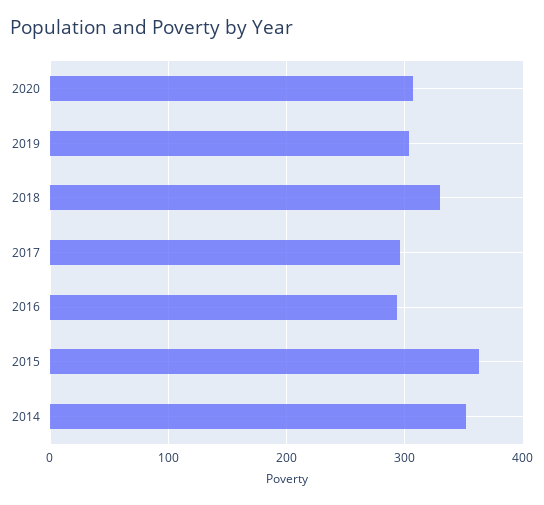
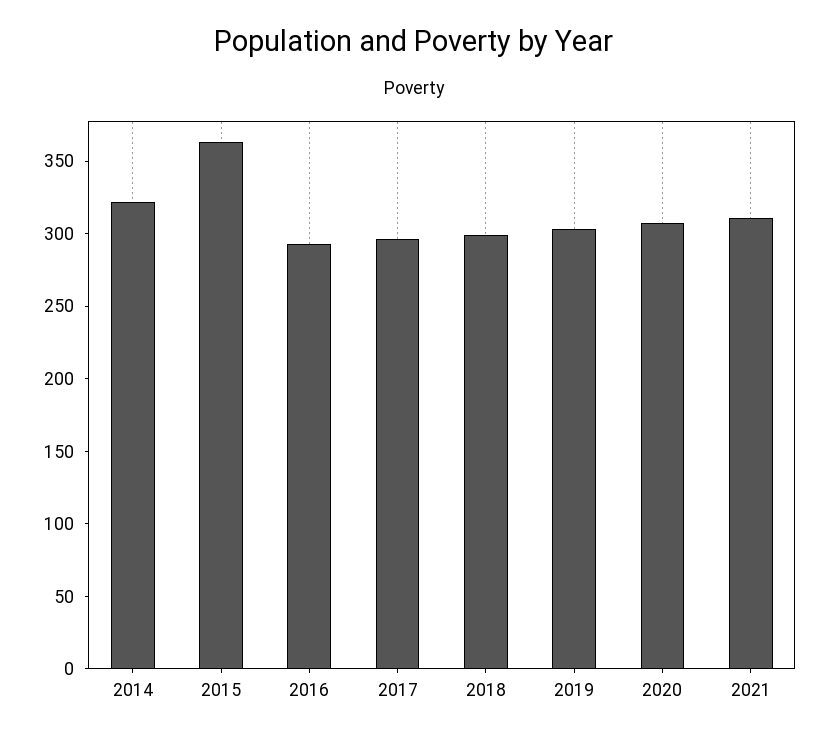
2018: 330 -> 300
2014: 350 -> 320
2021: none -> 310

